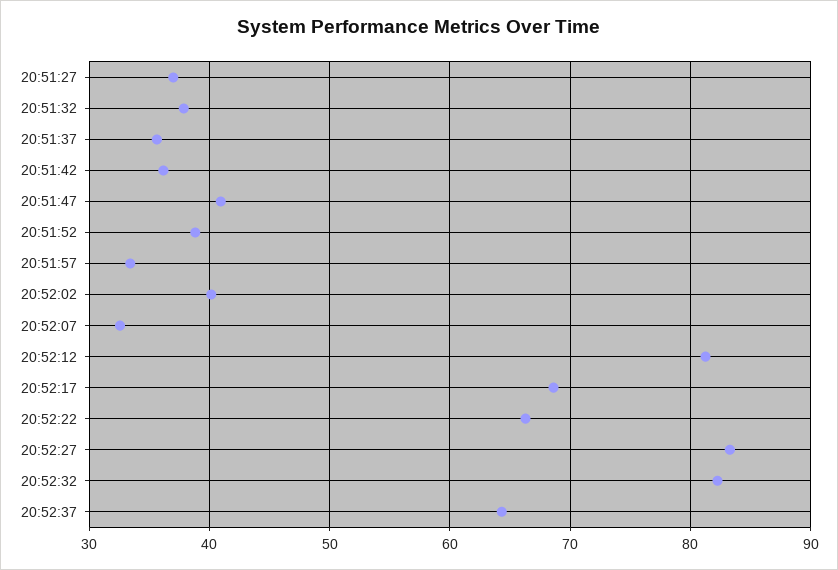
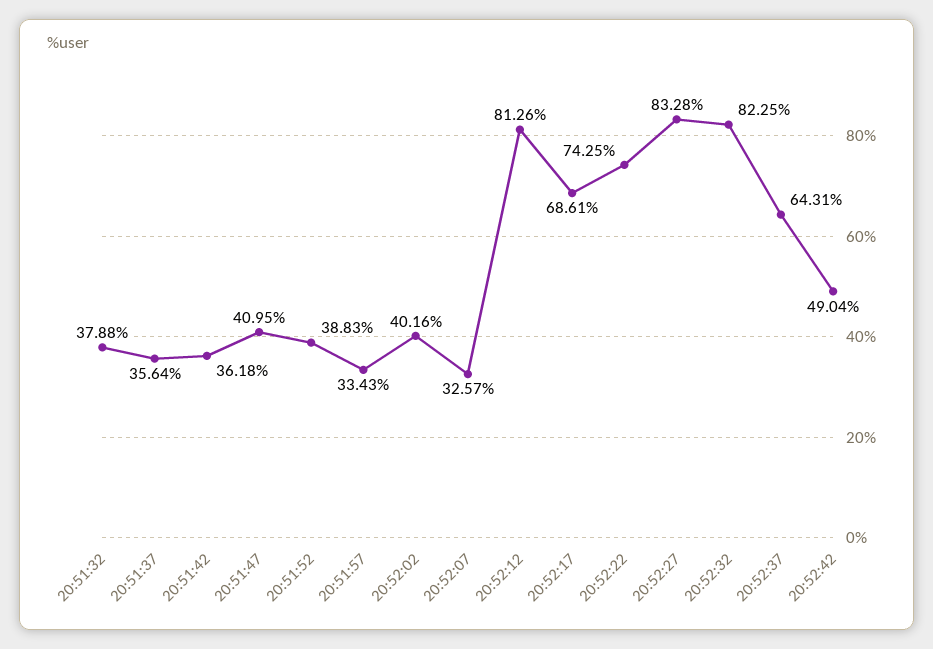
20:51:27: 37 -> none
20:52:22: 66 -> 74.25
20:52:42: none -> 49.04

